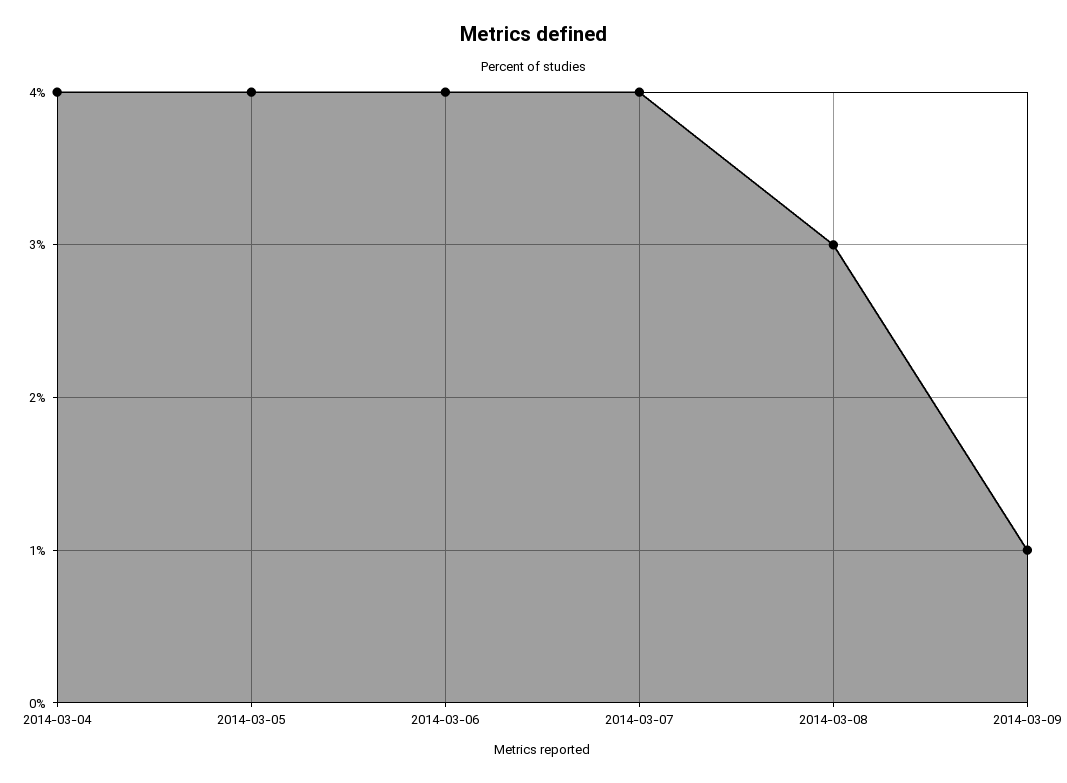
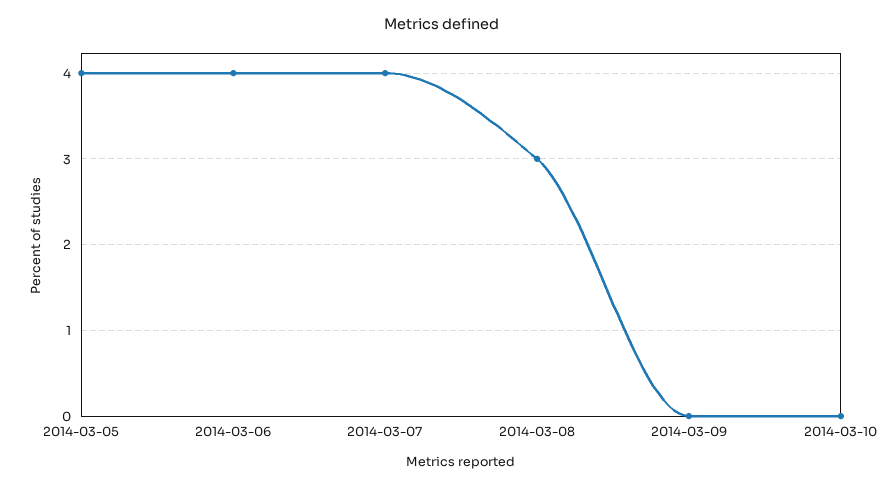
2014-03-04: 4 -> none
2014-03-09: 1 -> 0
2014-03-10: none -> 0

